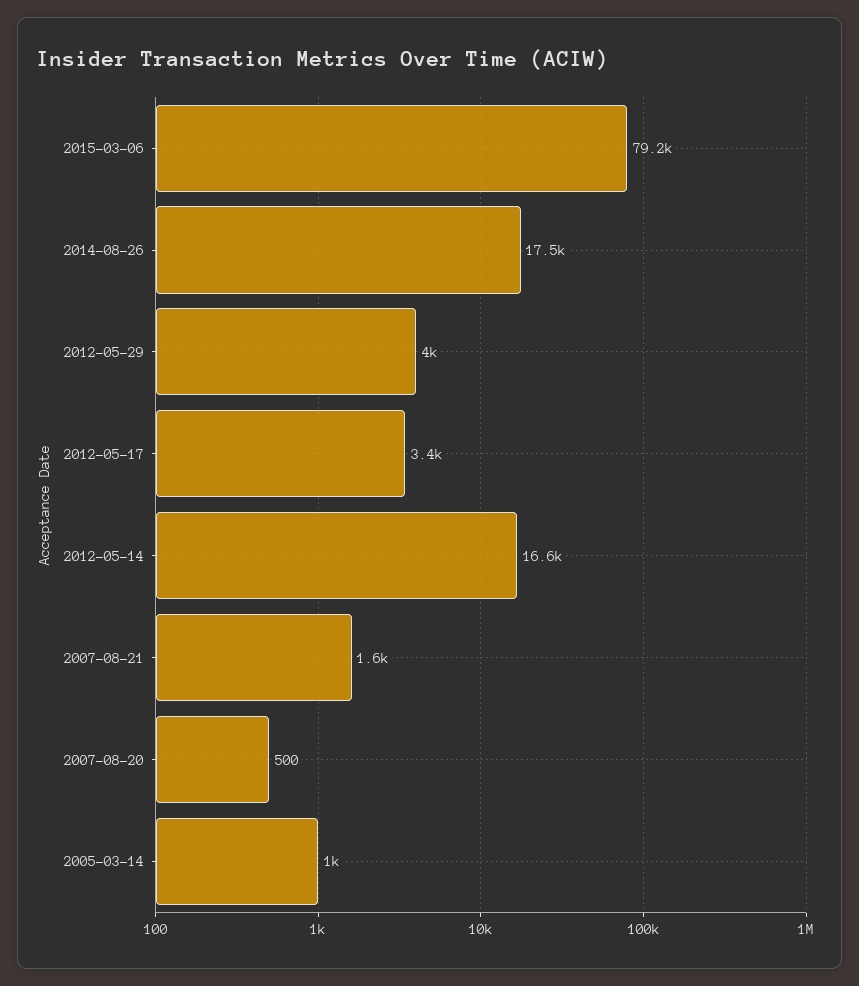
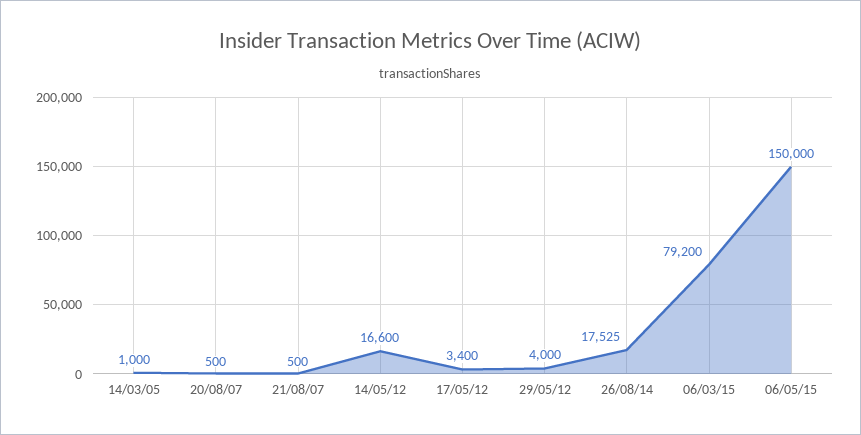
2007-08-21: 1600 -> 500
06/05/15: none -> 150000

